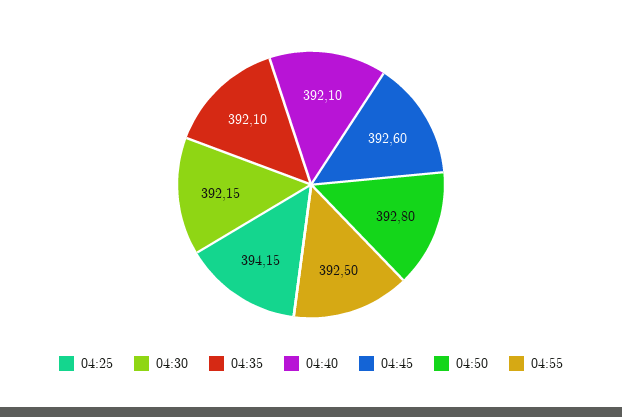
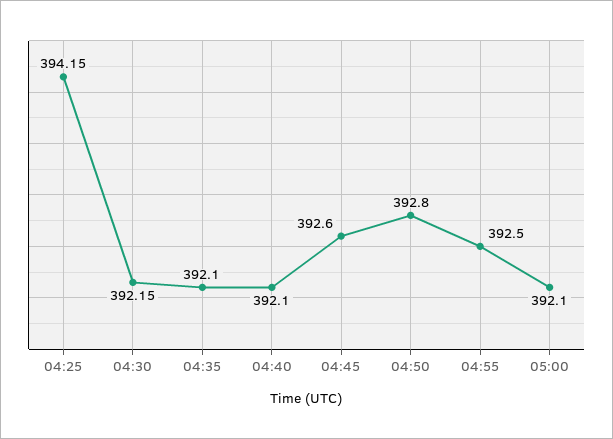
05:00: none -> 392.1

